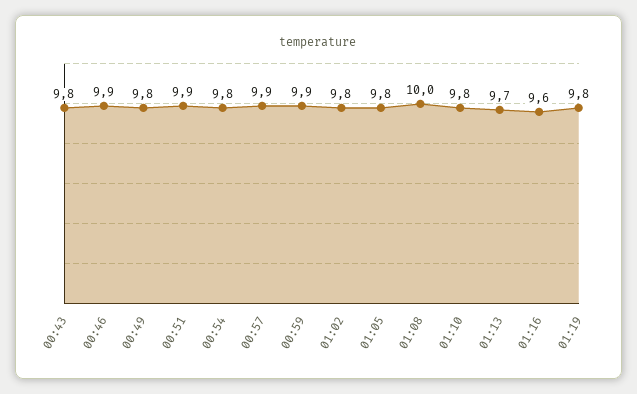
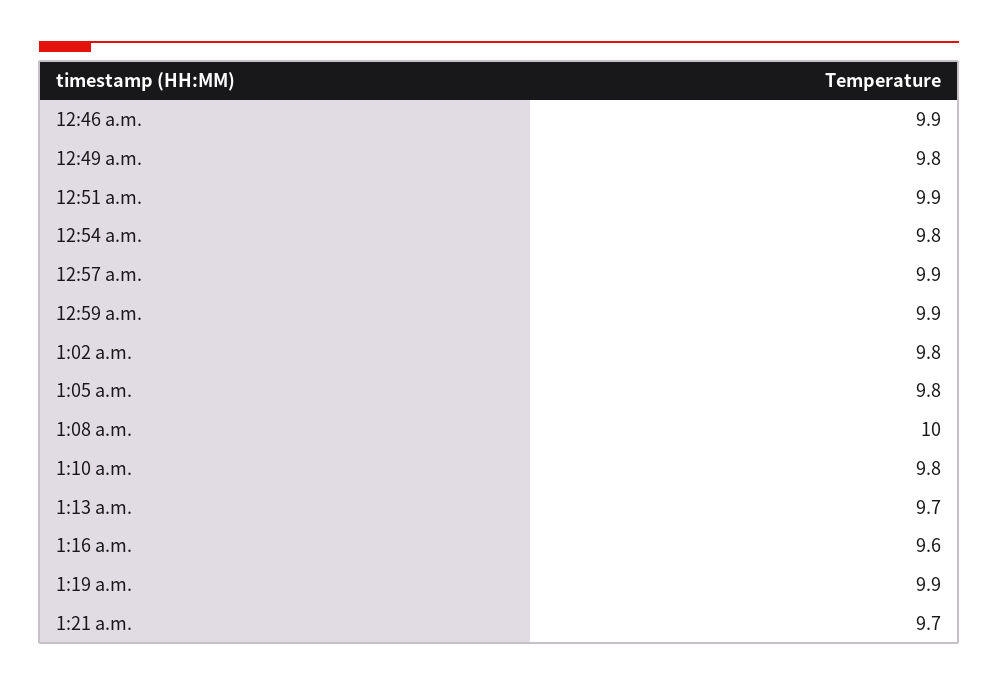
00:43: 9.8 -> none
01:19: 9.8 -> 9.9
1:21 a.m.: none -> 9.7

